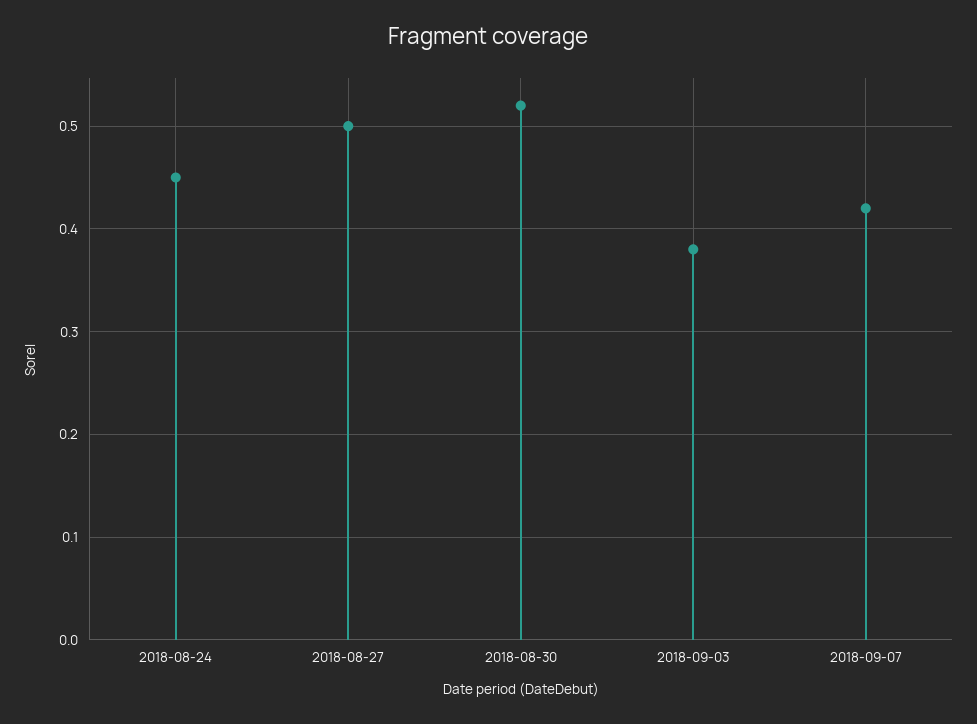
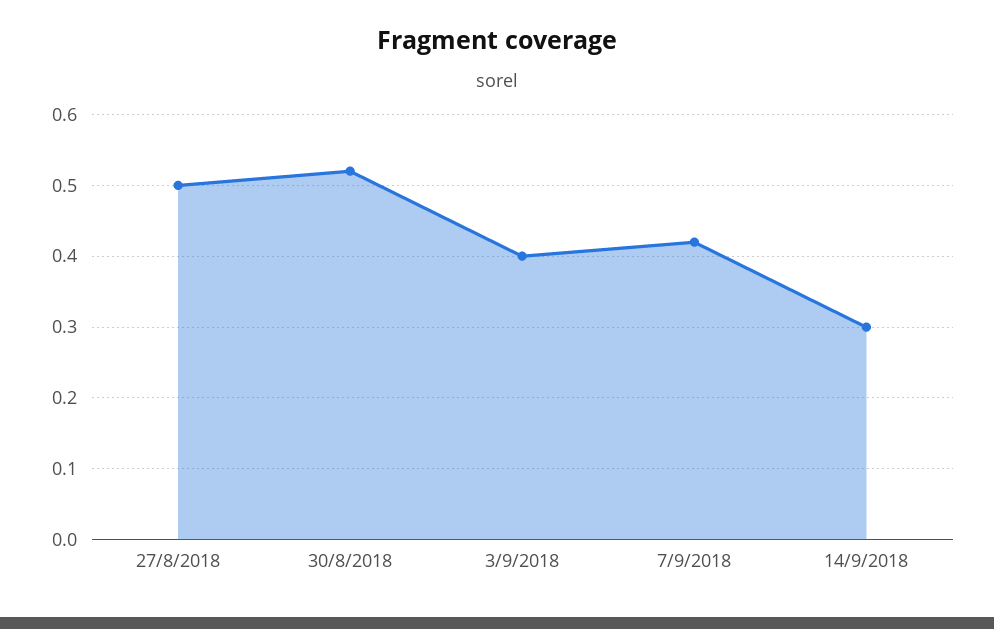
2018-08-24: 0.45 -> none
2018-09-03: 0.38 -> 0.4
14/9/2018: none -> 0.3

